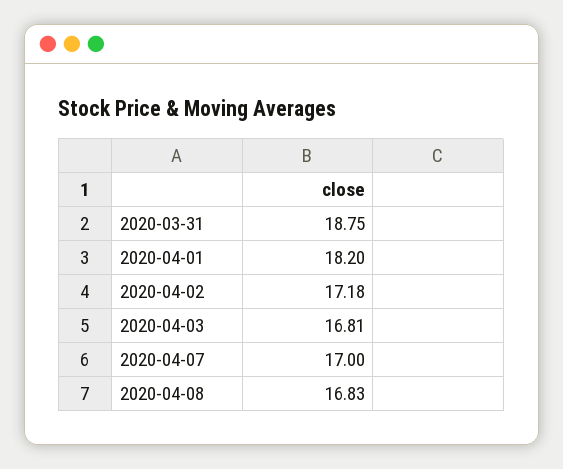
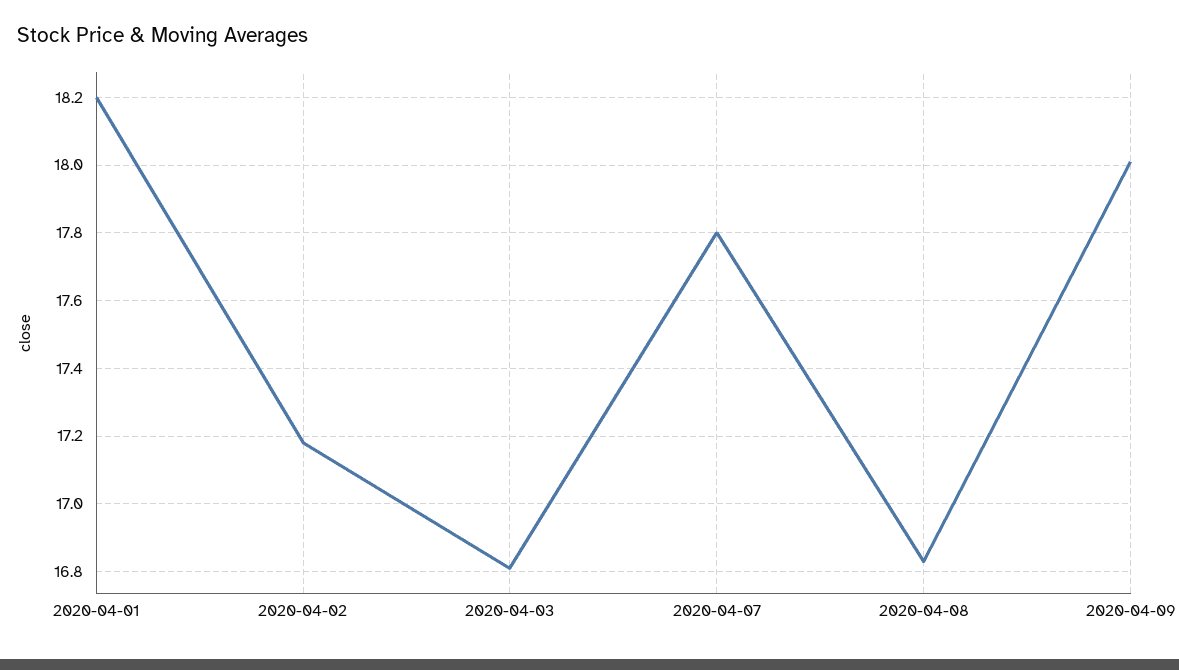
2020-03-31: 18.75 -> none
2020-04-07: 17 -> 17.8
2020-04-09: none -> 18

